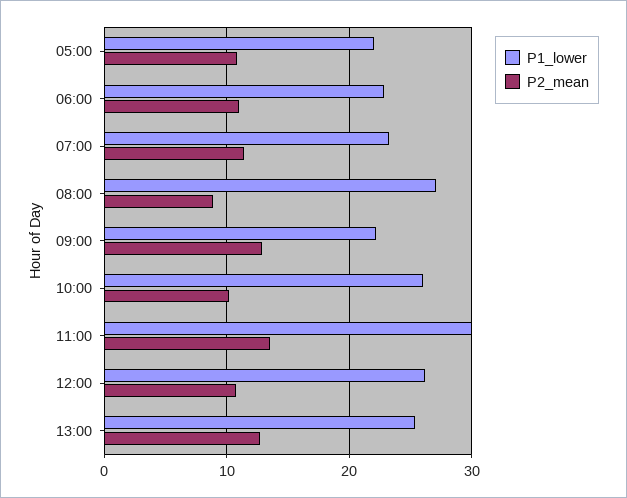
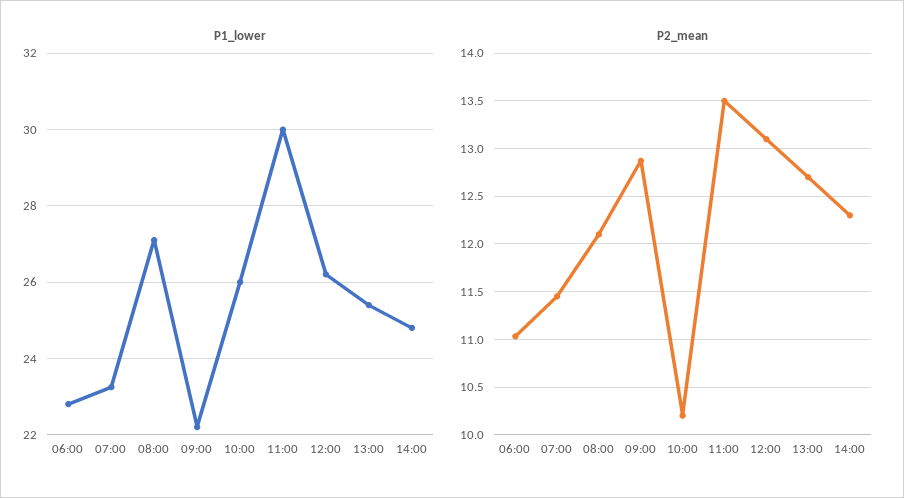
P1_lower, 05:00: 22 -> none
P2_mean, 05:00: 11 -> none
P2_mean, 08:00: 9 -> 12.1
P2_mean, 12:00: 11 -> 13.1
P1_lower, 14:00: none -> 24.8
P2_mean, 14:00: none -> 12.3

